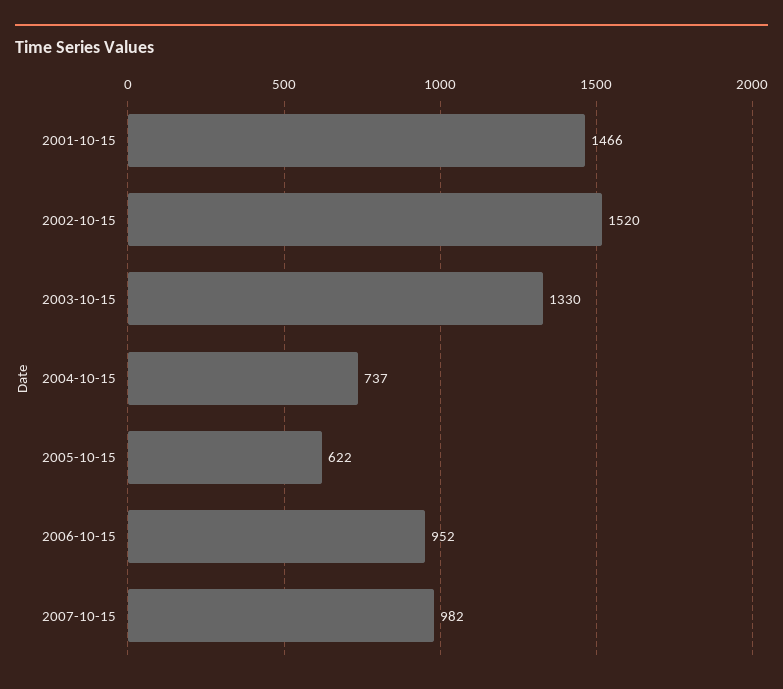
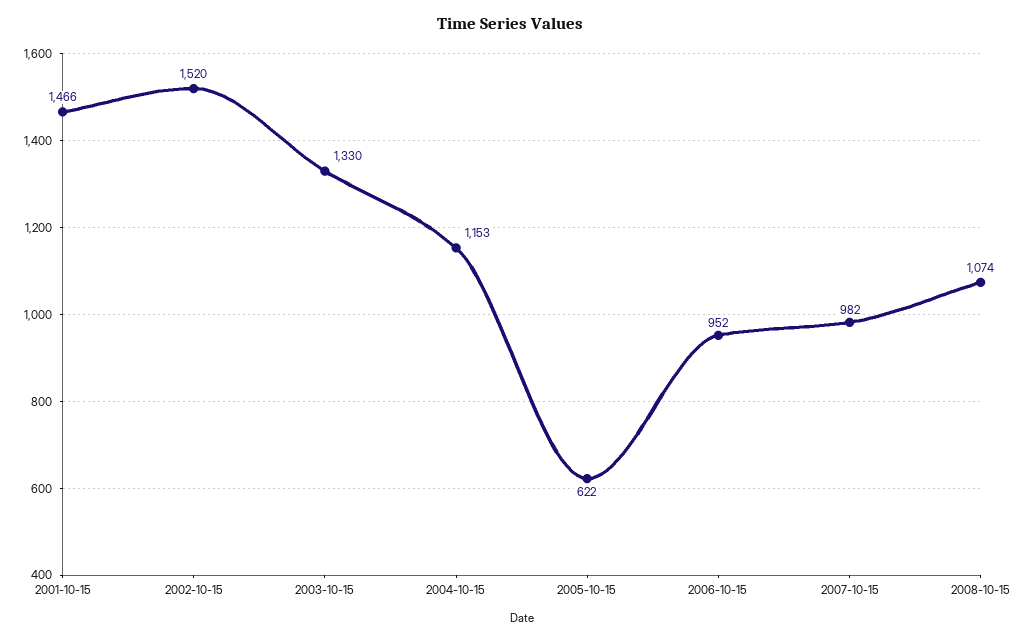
2004-10-15: 737 -> 1153
2008-10-15: none -> 1074

